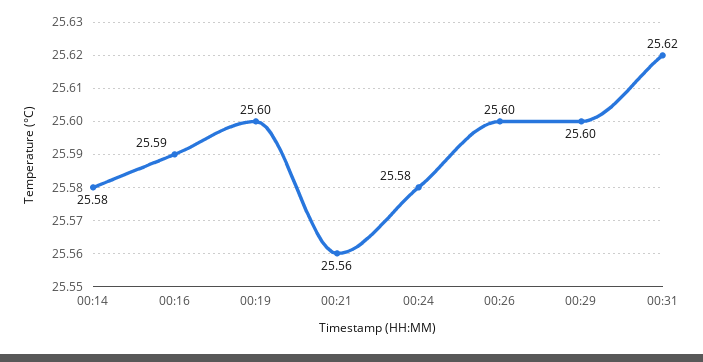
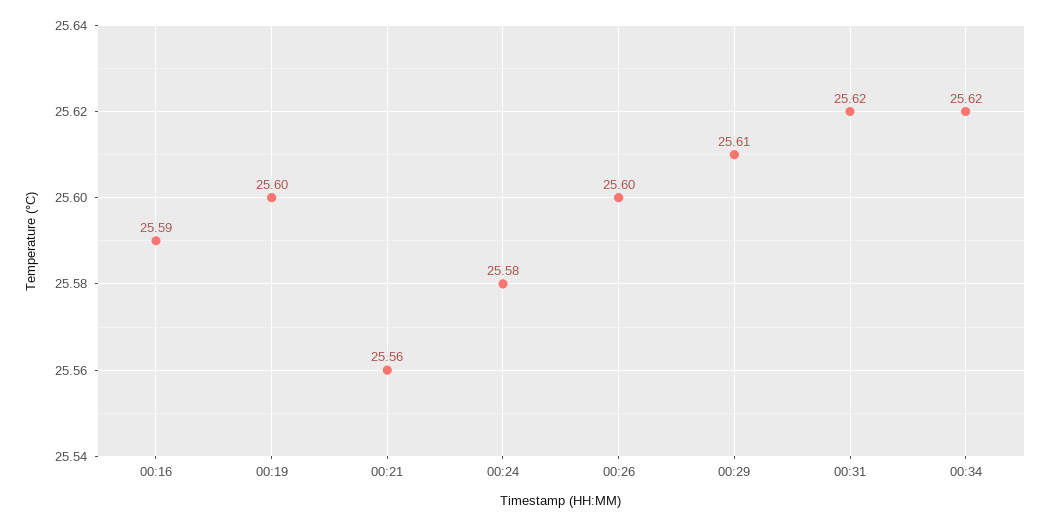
00:14: 25.58 -> none
00:29: 25.6 -> 25.61
00:34: none -> 25.62

